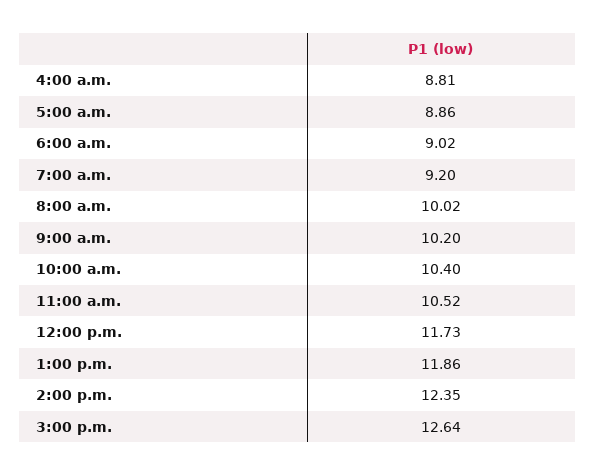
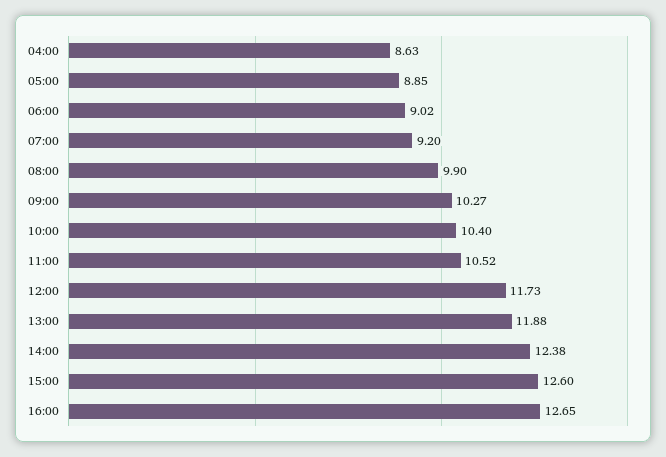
4:00 a.m.: 8.81 -> 8.63
5:00 a.m.: 8.86 -> 8.85
8:00 a.m.: 10.02 -> 9.9
9:00 a.m.: 10.2 -> 10.27
1:00 p.m.: 11.86 -> 11.88
2:00 p.m.: 12.35 -> 12.38
3:00 p.m.: 12.64 -> 12.6
16:00: none -> 12.65

